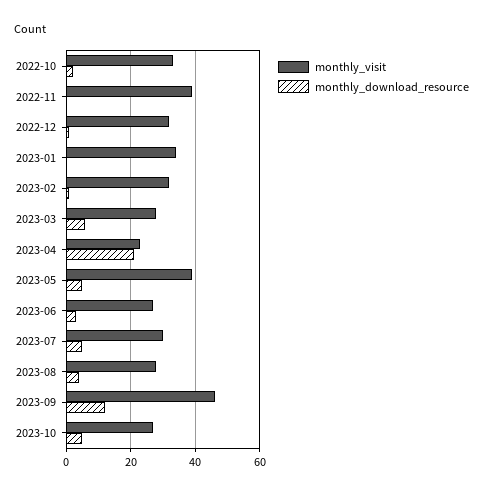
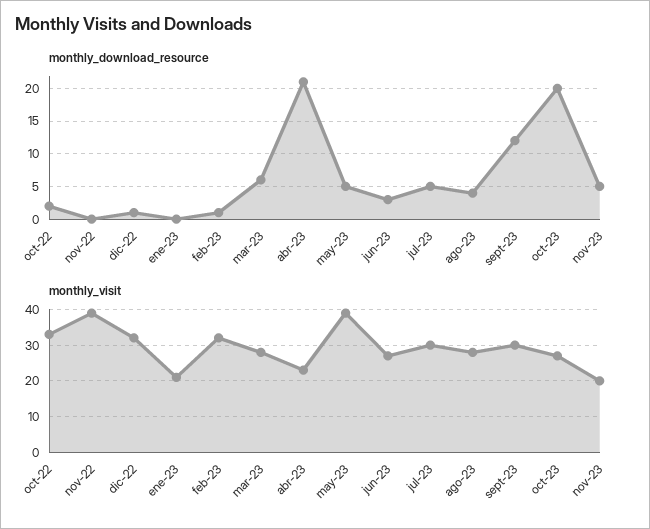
monthly_visit, 2023-01: 35 -> 20
monthly_visit, 2023-09: 45 -> 30
monthly_download_resource, 2023-10: 5 -> 20
monthly_download_resource, nov-23: none -> 5
monthly_visit, nov-23: none -> 20

